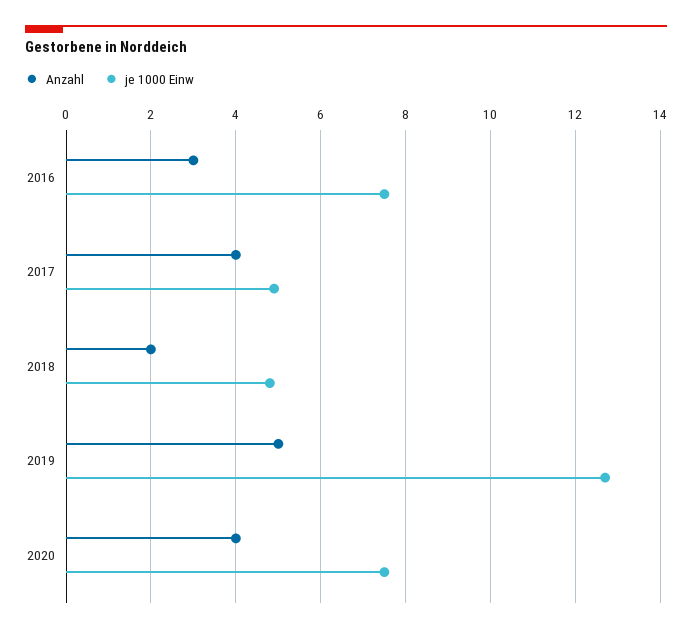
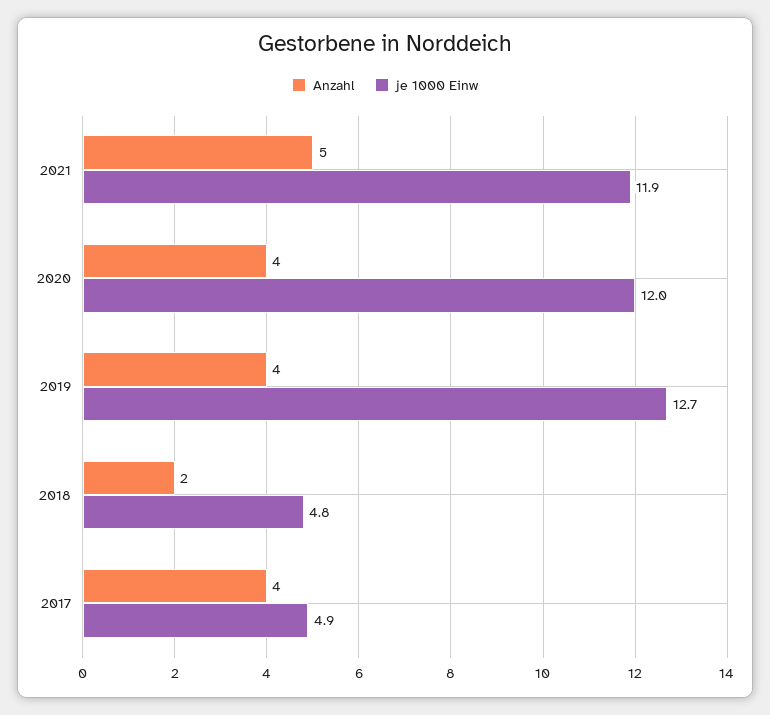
Anzahl, 2016: 3 -> none
je 1000 Einw, 2016: 7.5 -> none
Anzahl, 2019: 5 -> 4
je 1000 Einw, 2020: 7.5 -> 12
Anzahl, 2021: none -> 5
je 1000 Einw, 2021: none -> 11.9

